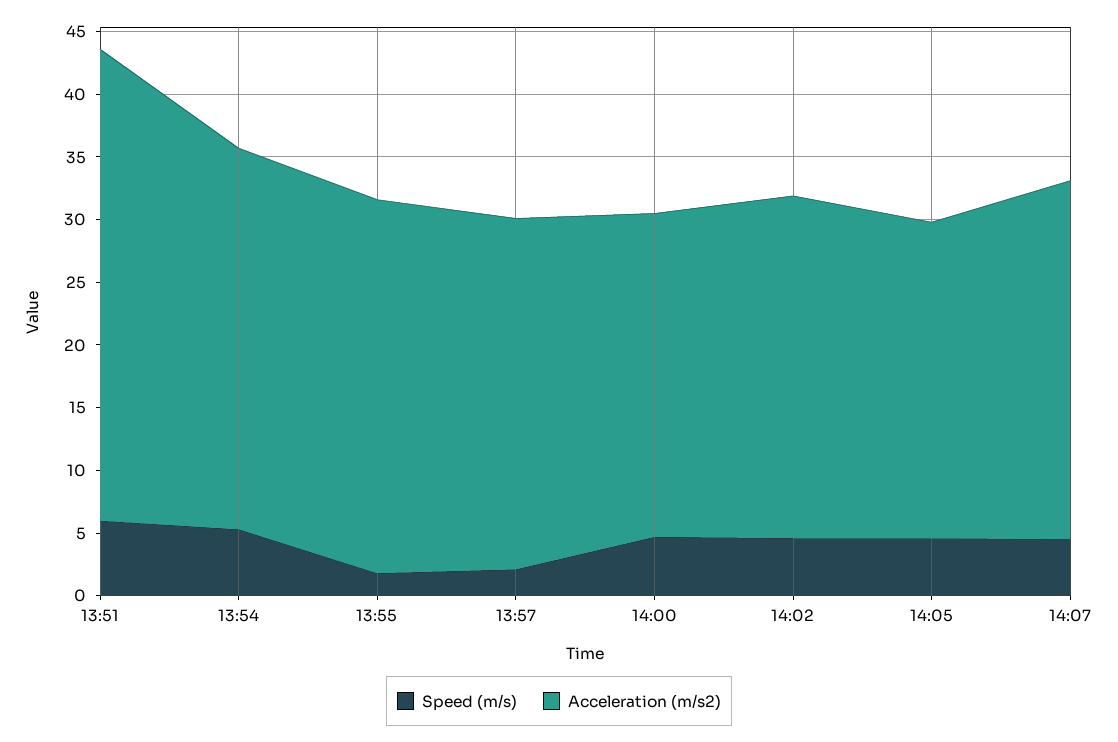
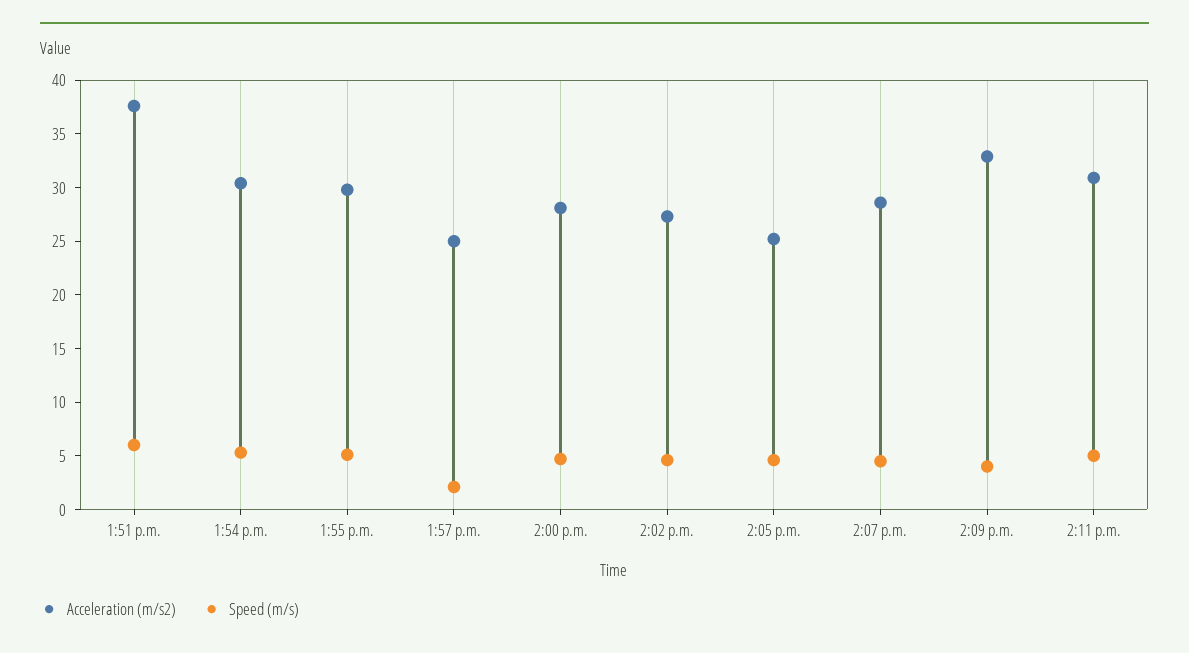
Speed (m/s), 13:55: 2 -> 5
Acceleration (m/s2), 13:57: 28 -> 25
Acceleration (m/s2), 14:00: 26 -> 28
Acceleration (m/s2), 2:09 p.m.: none -> 33
Speed (m/s), 2:09 p.m.: none -> 4
Acceleration (m/s2), 2:11 p.m.: none -> 31
Speed (m/s), 2:11 p.m.: none -> 5

